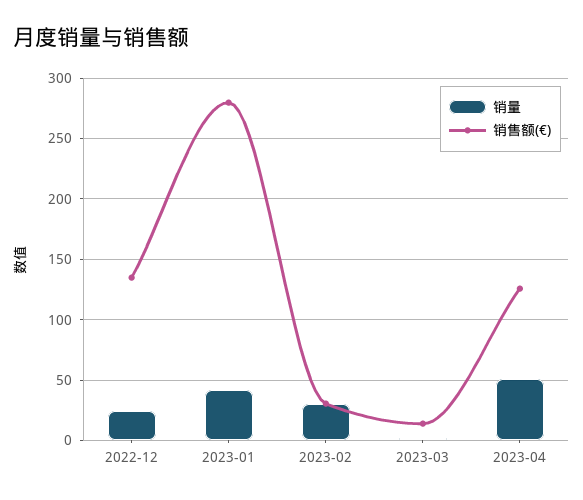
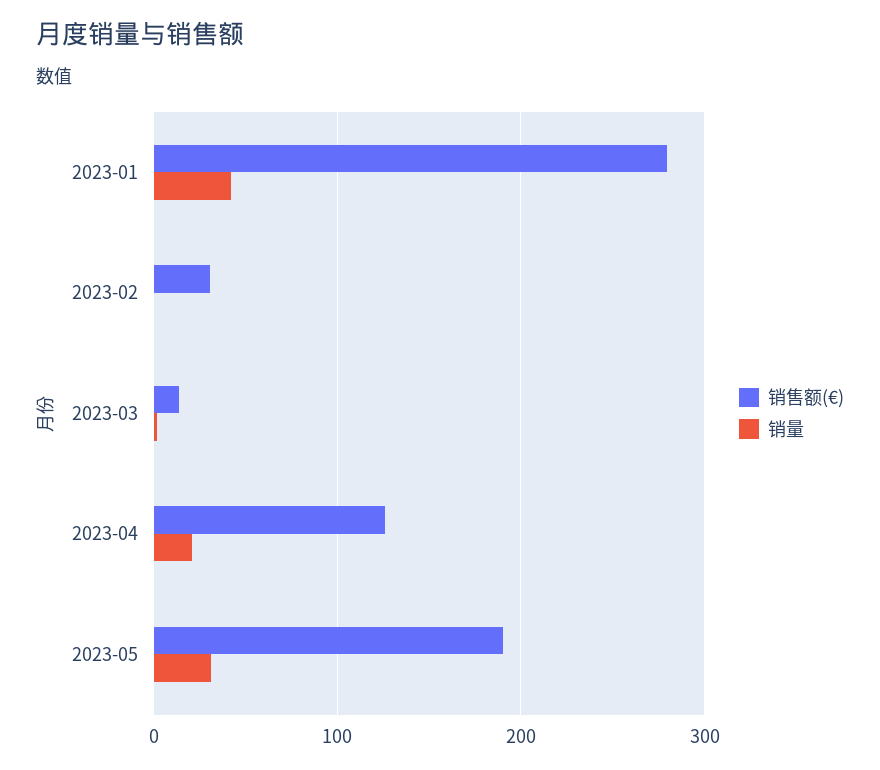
销量, 2022-12: 25 -> none
销售额(€), 2022-12: 135 -> none
销量, 2023-02: 30 -> 0
销量, 2023-04: 50 -> 20
销售额(€), 2023-05: none -> 190
销量, 2023-05: none -> 30

